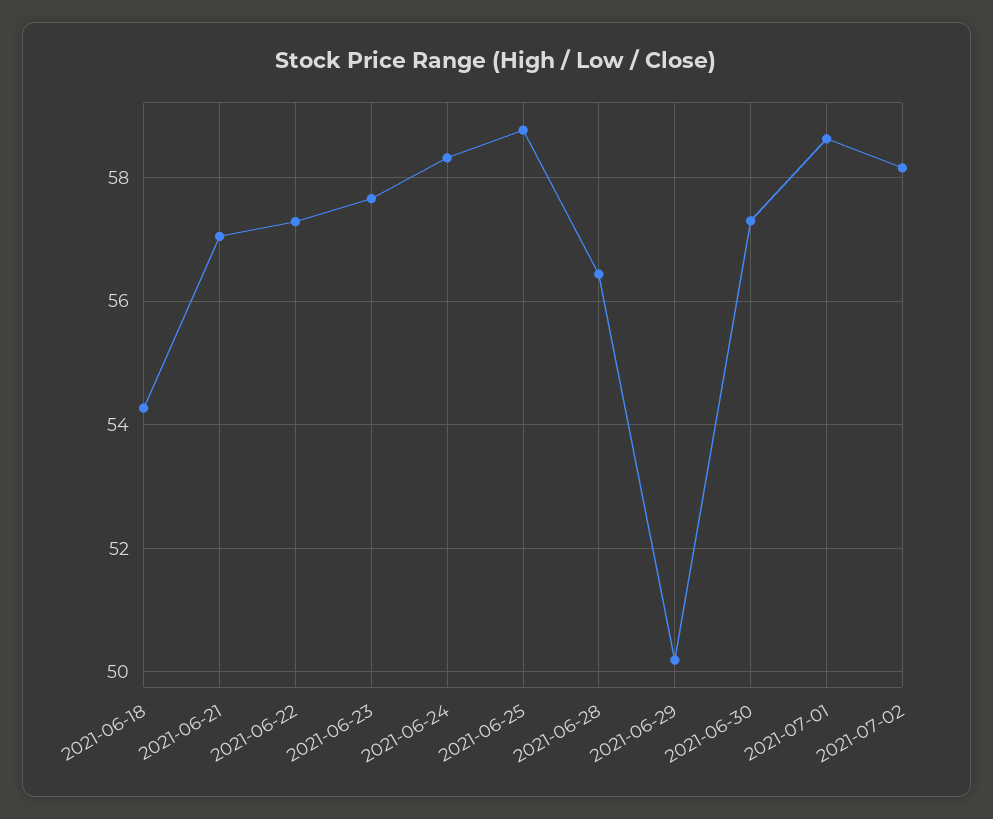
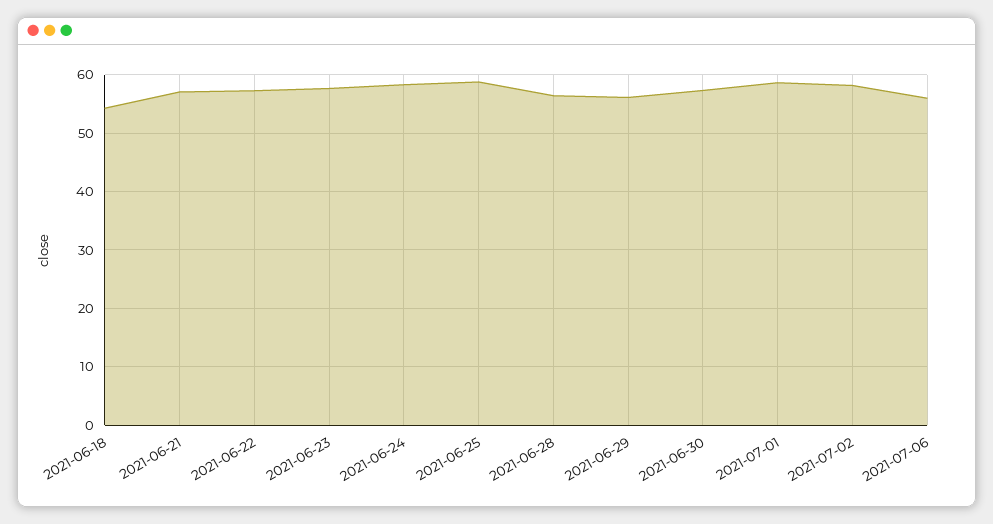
2021-06-29: 50.2 -> 56
2021-07-06: none -> 56

